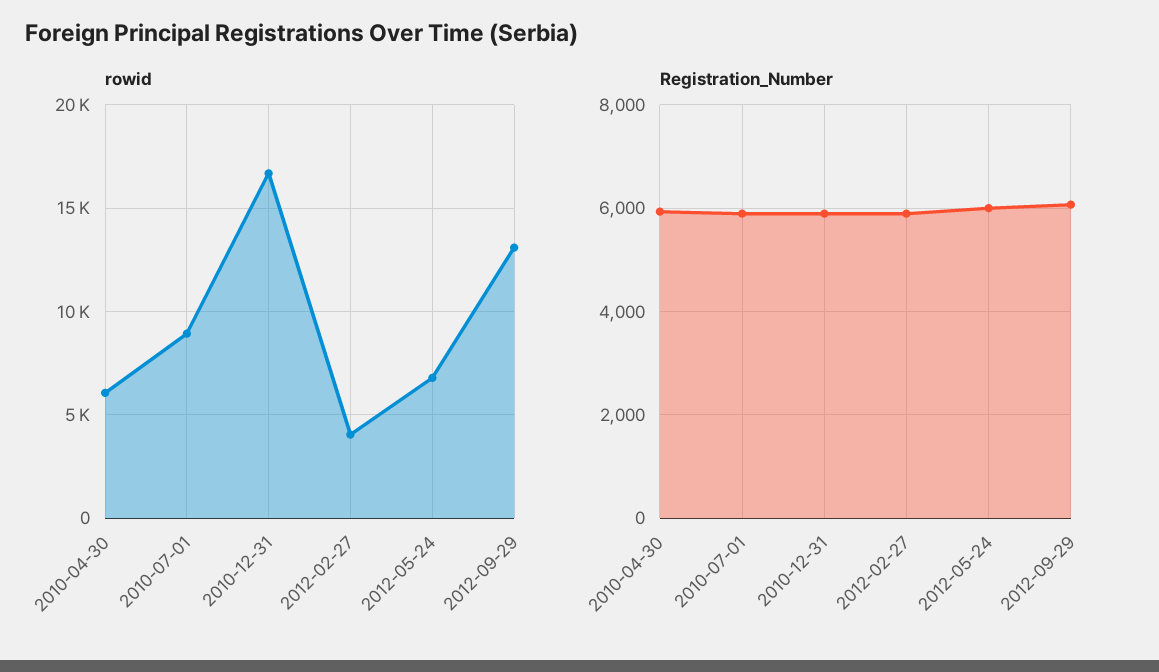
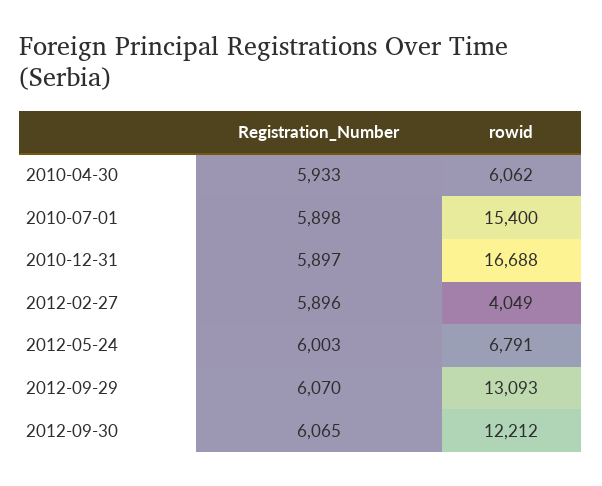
rowid, 2010-07-01: 9000 -> 15400
Registration_Number, 2012-09-30: none -> 6065
rowid, 2012-09-30: none -> 12212

